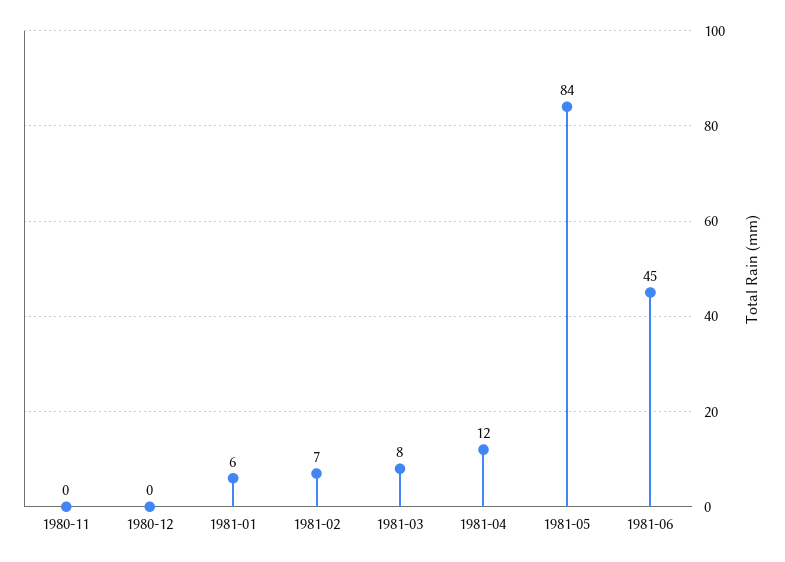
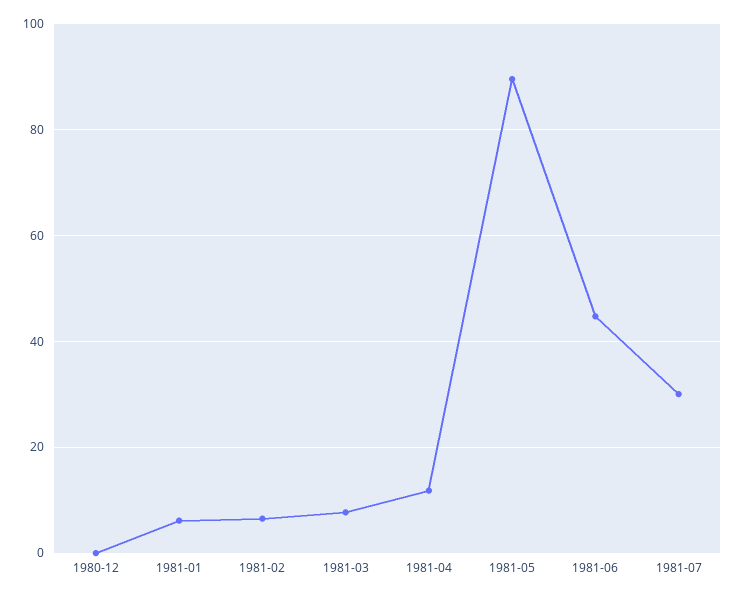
1980-11: 0 -> none
1981-05: 84 -> 90
1981-07: none -> 30

